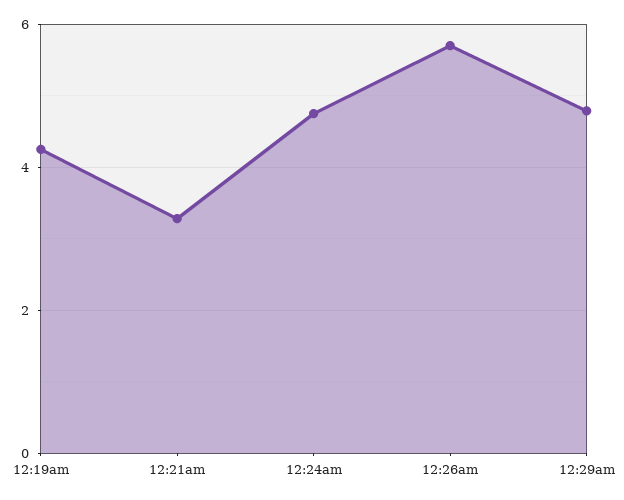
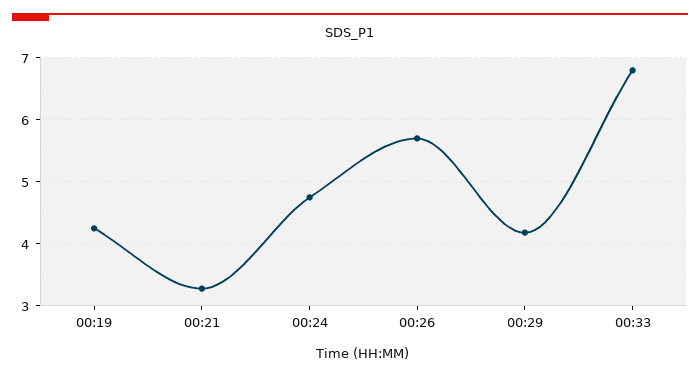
12:29am: 4.8 -> 4.2
00:33: none -> 6.8

